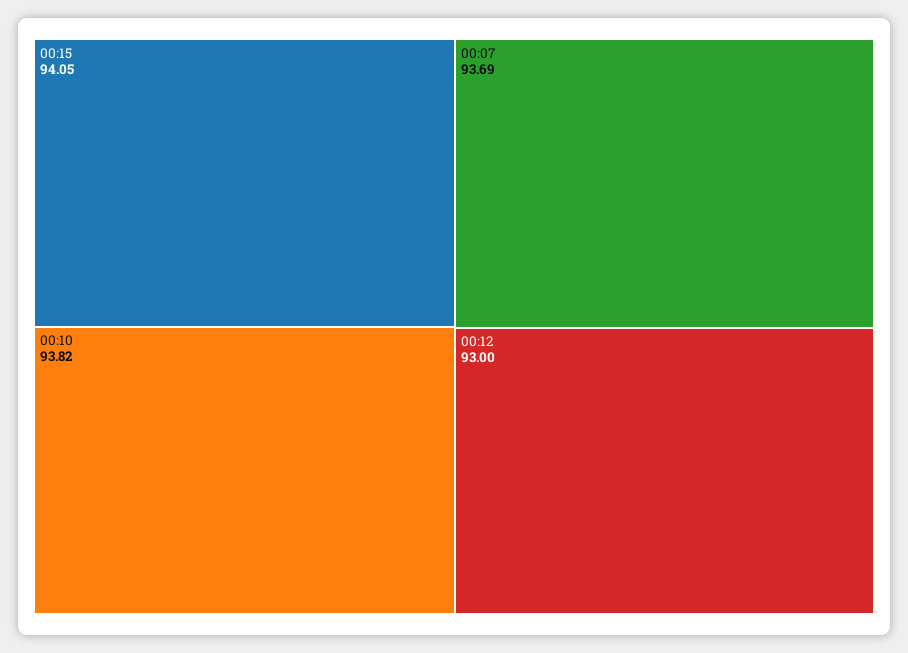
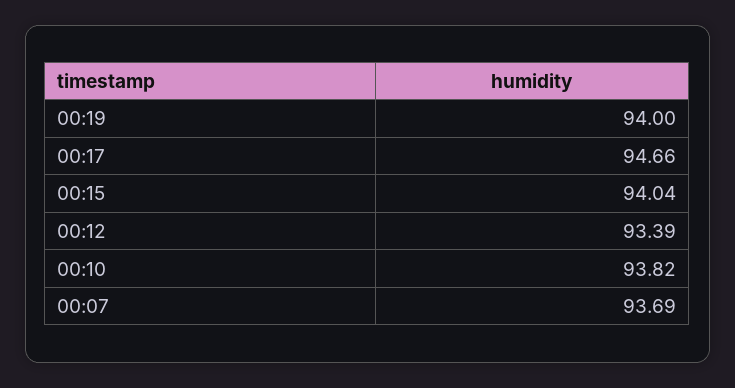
00:15: 94.05 -> 94.04
00:12: 93 -> 93.39
00:19: none -> 94
00:17: none -> 94.66

